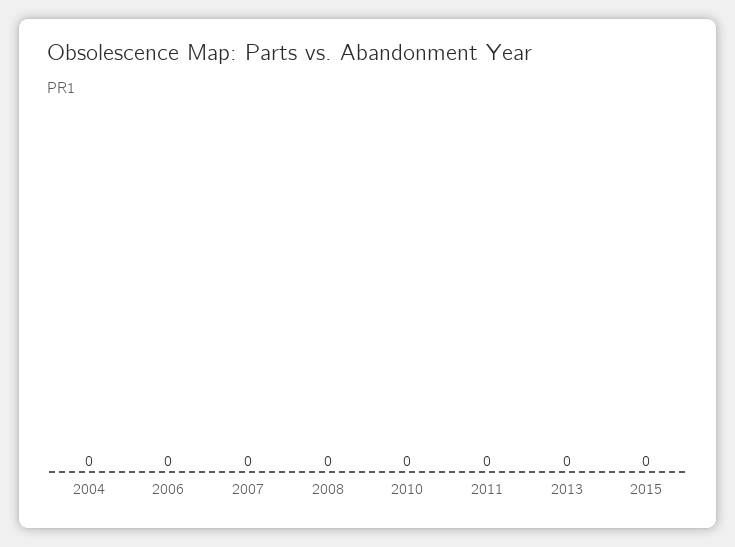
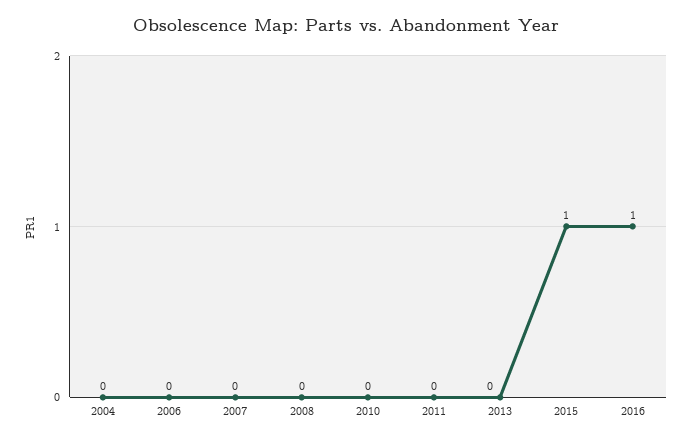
2015: 0 -> 1
2016: none -> 1

